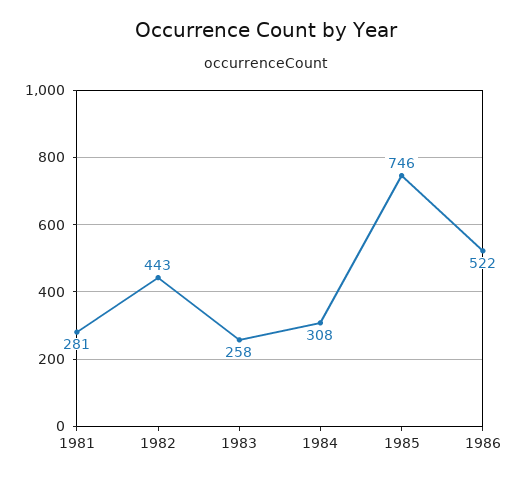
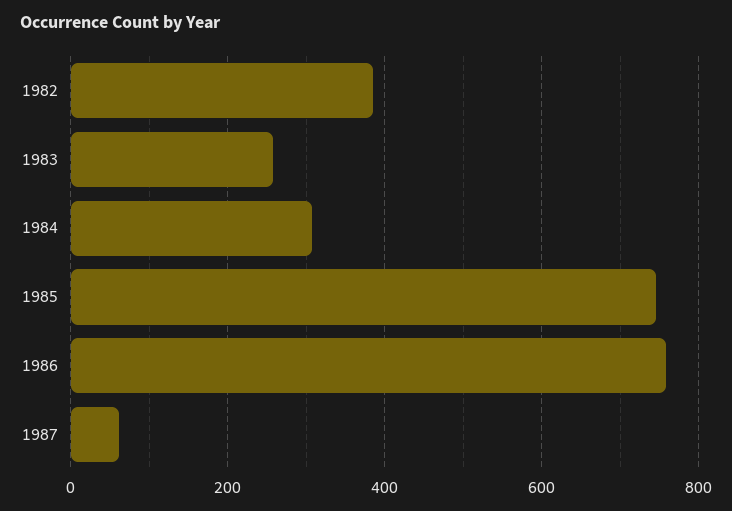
1981: 281 -> none
1982: 443 -> 380
1986: 522 -> 760
1987: none -> 60

